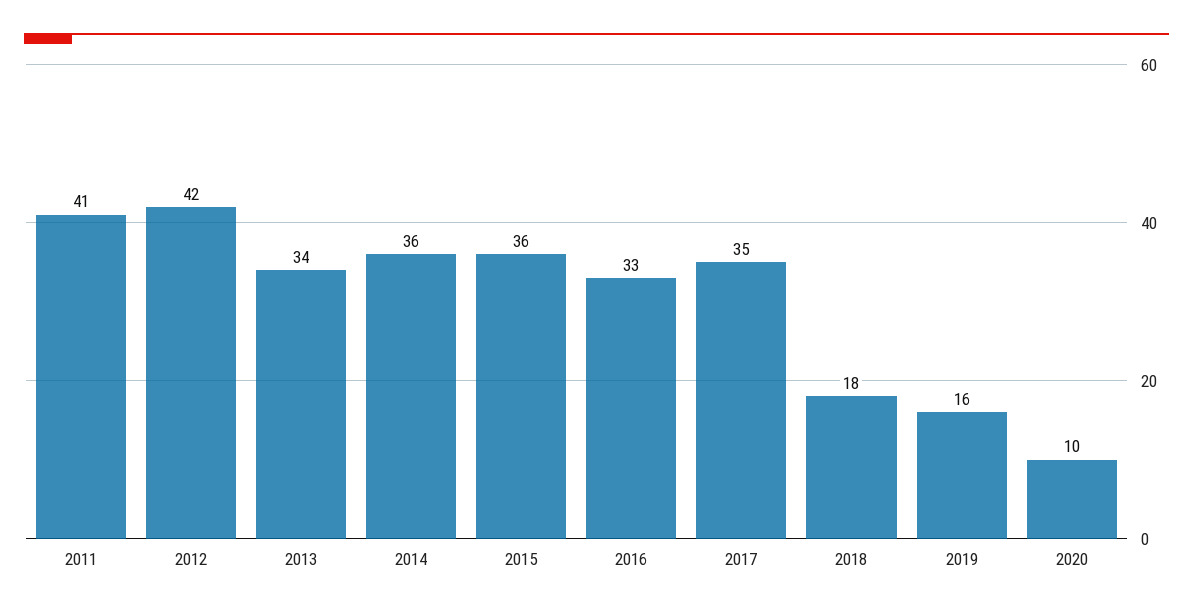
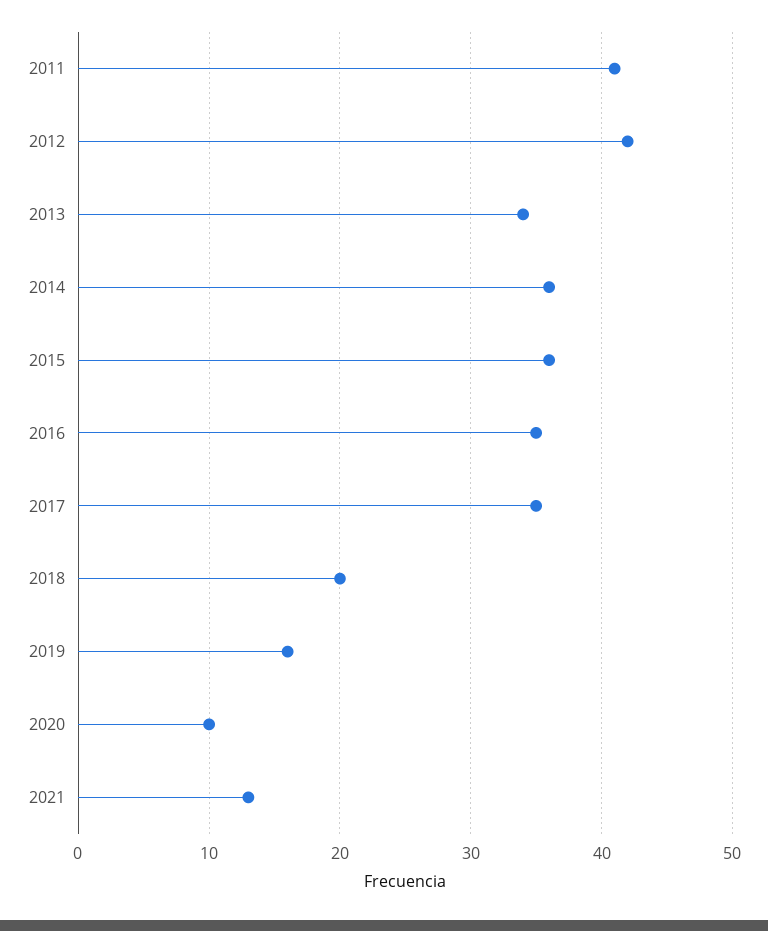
2016: 33 -> 35
2018: 18 -> 20
2021: none -> 13

